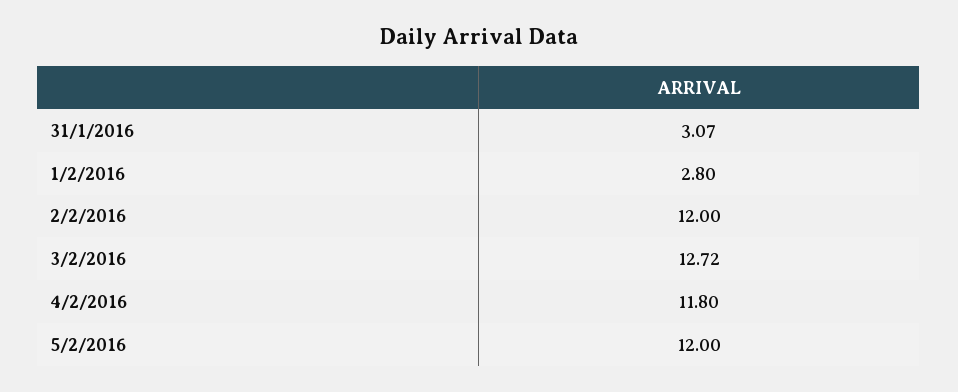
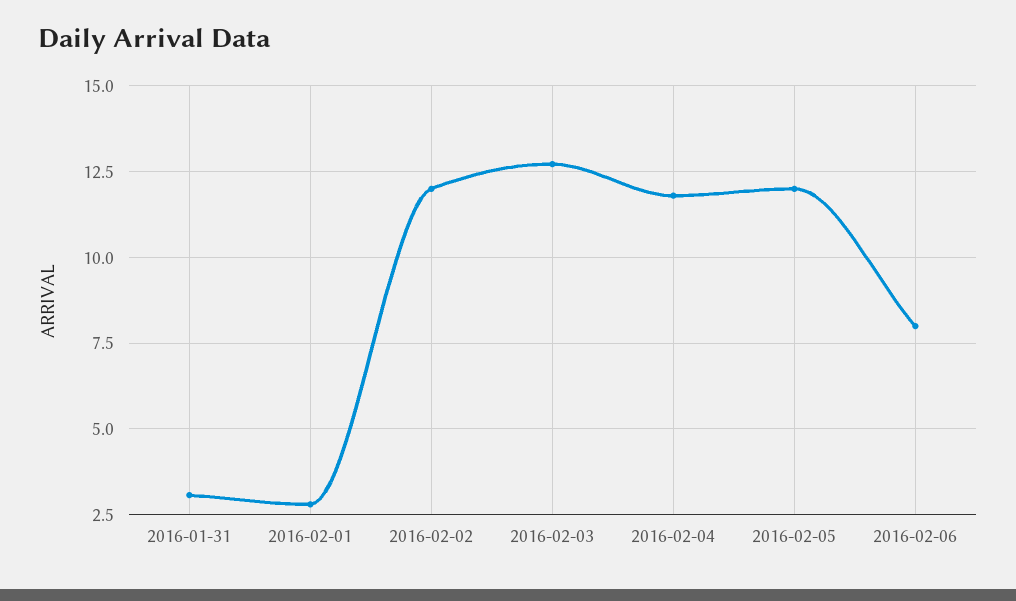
2016-02-06: none -> 8

